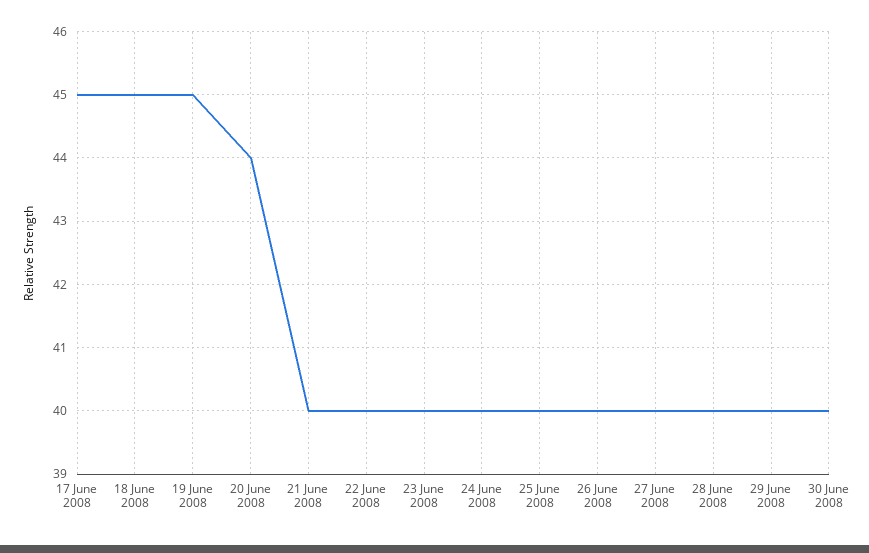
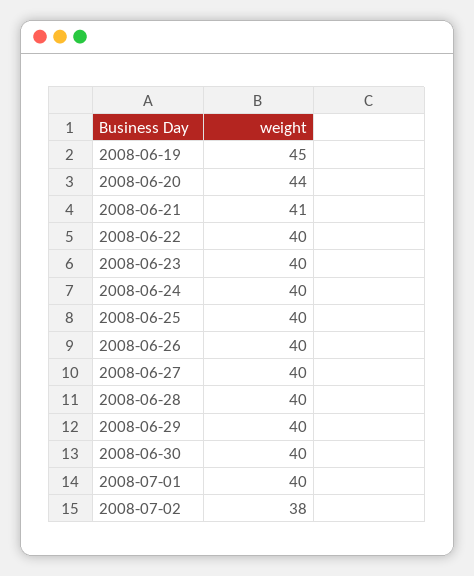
17 June 2008: 45 -> none
18 June 2008: 45 -> none
21 June 2008: 40 -> 41
2008-07-01: none -> 40
2008-07-02: none -> 38

